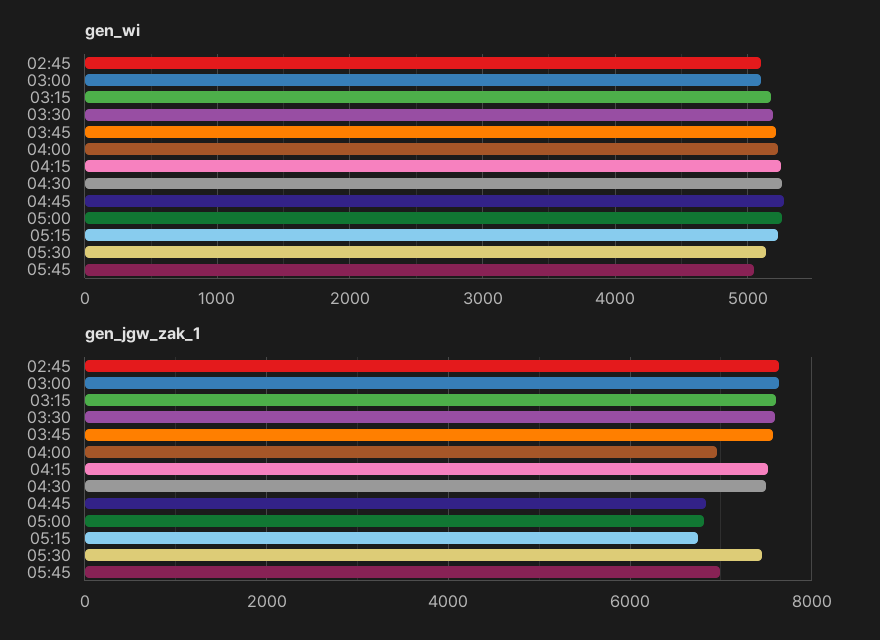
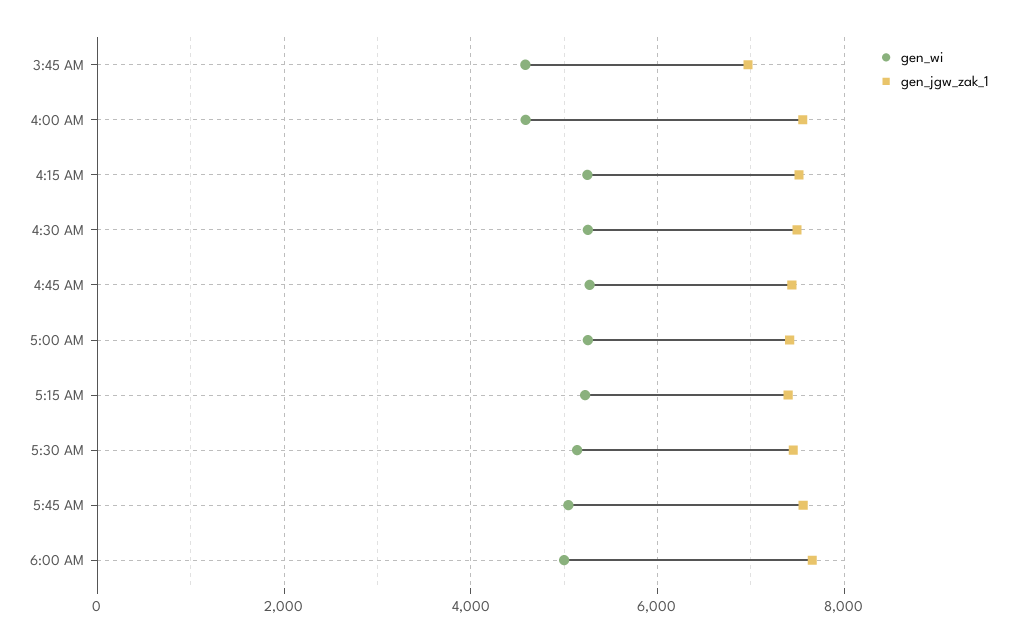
gen_wi, 02:45: 5100 -> none
gen_wi, 03:00: 5100 -> none
gen_wi, 03:15: 5200 -> none
gen_wi, 03:30: 5200 -> none
gen_wi, 03:45: 5200 -> 4600
gen_wi, 04:00: 5200 -> 4600
gen_jgw_zak_1, 02:45: 7600 -> none
gen_jgw_zak_1, 03:00: 7600 -> none
gen_jgw_zak_1, 03:15: 7600 -> none
gen_jgw_zak_1, 03:30: 7600 -> none
gen_jgw_zak_1, 03:45: 7600 -> 7000
gen_jgw_zak_1, 04:00: 7000 -> 7600
gen_jgw_zak_1, 04:45: 6800 -> 7400
gen_jgw_zak_1, 05:00: 6800 -> 7400
gen_jgw_zak_1, 05:15: 6800 -> 7400
gen_jgw_zak_1, 05:45: 7000 -> 7600
gen_wi, 6:00 AM: none -> 5000
gen_jgw_zak_1, 6:00 AM: none -> 7600

